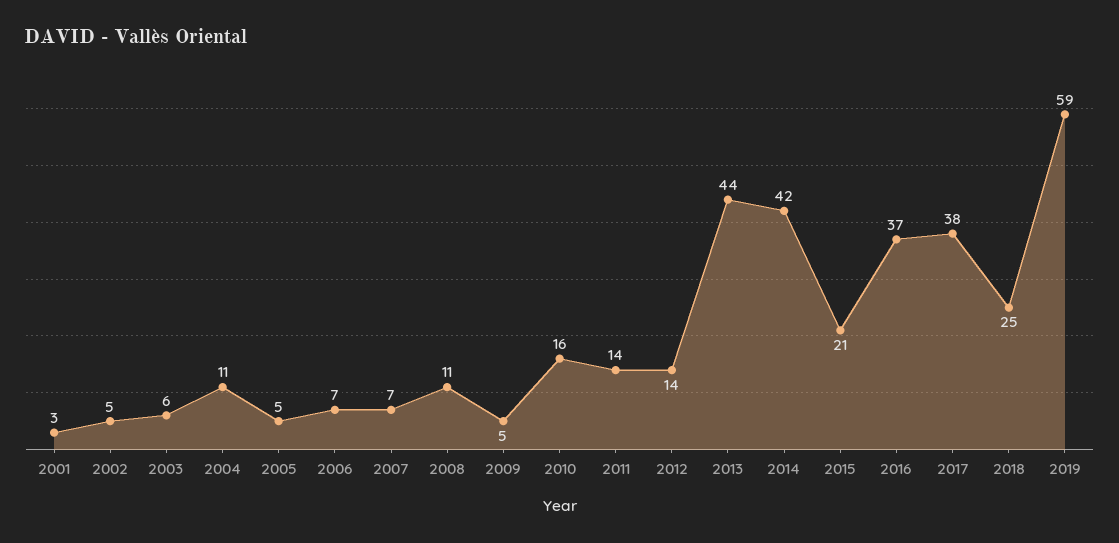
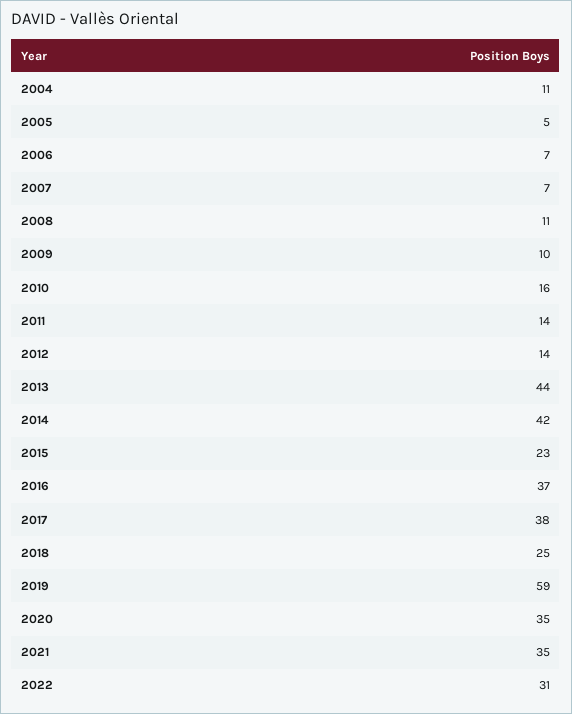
2001: 3 -> none
2002: 5 -> none
2003: 6 -> none
2009: 5 -> 10
2015: 21 -> 23
2020: none -> 35
2021: none -> 35
2022: none -> 31

